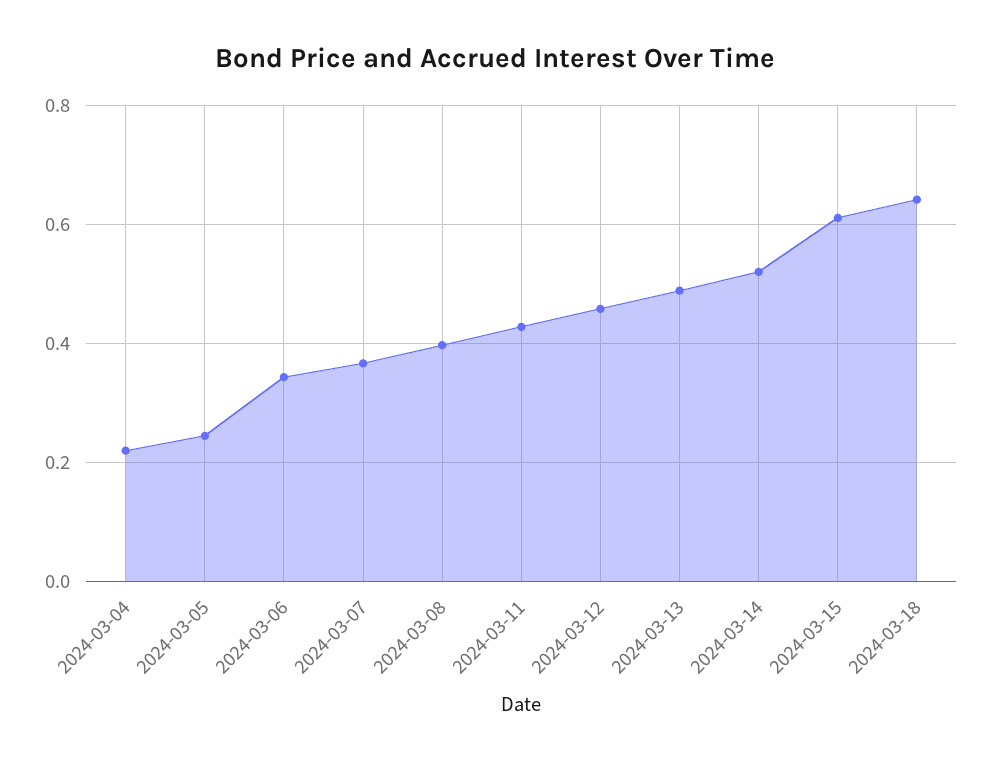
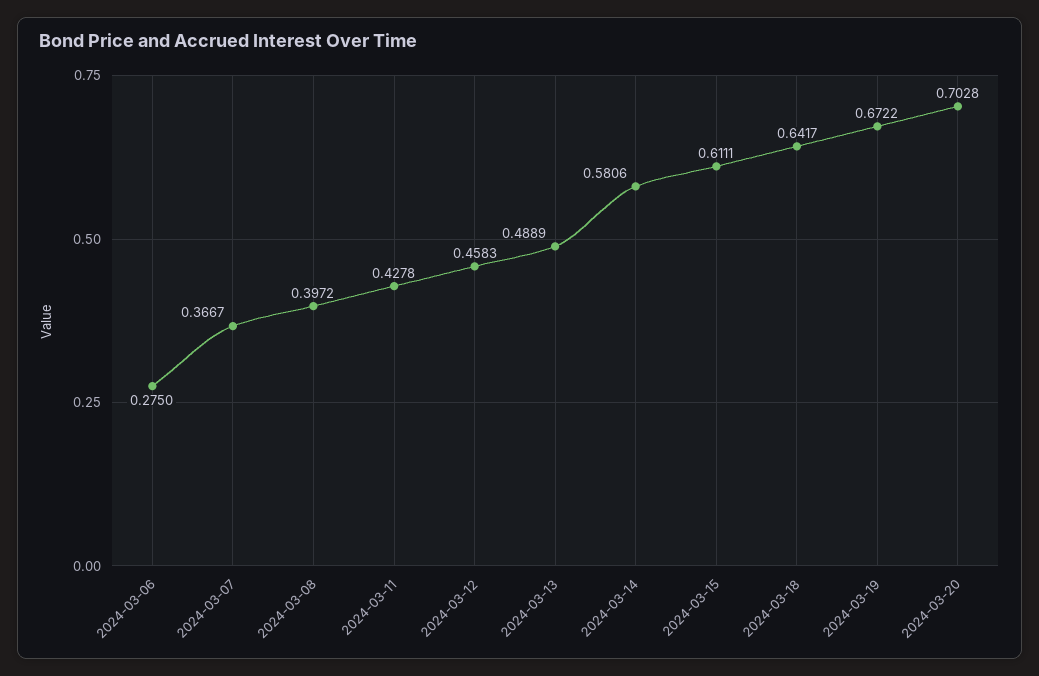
2024-03-04: 0.22 -> none
2024-03-05: 0.24 -> none
2024-03-06: 0.34 -> 0.275
2024-03-14: 0.52 -> 0.5806
2024-03-19: none -> 0.6722
2024-03-20: none -> 0.7028

